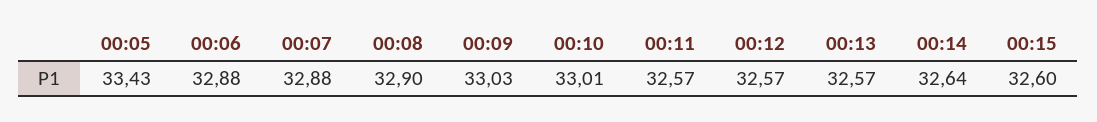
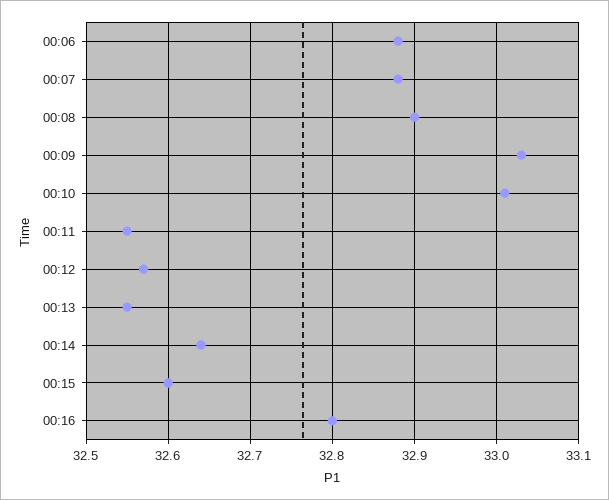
00:05: 33.43 -> none
00:11: 32.57 -> 32.55
00:13: 32.57 -> 32.55
00:16: none -> 32.8

